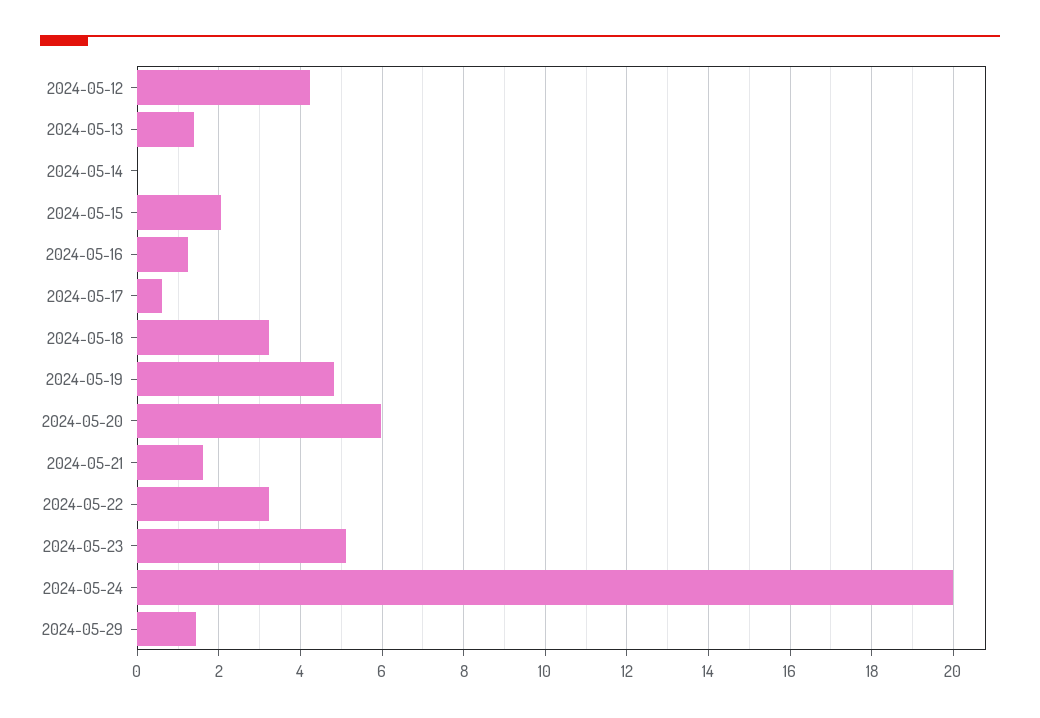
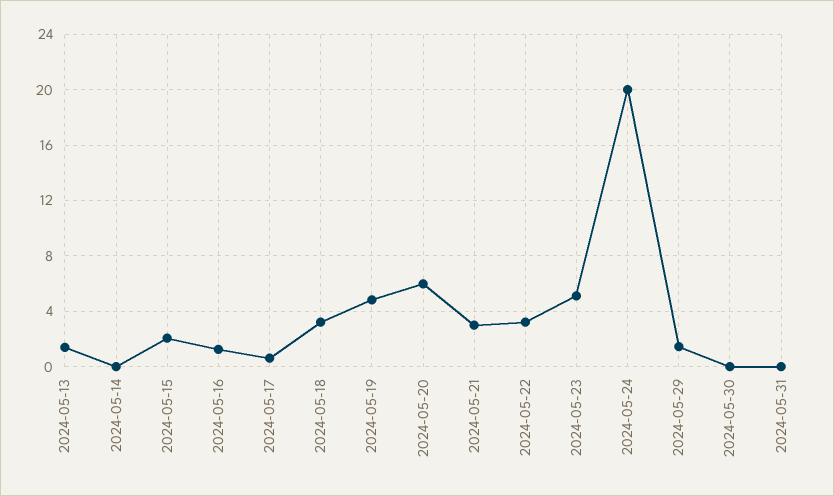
2024-05-12: 4.2 -> none
2024-05-21: 1.6 -> 3
2024-05-30: none -> 0
2024-05-31: none -> 0

